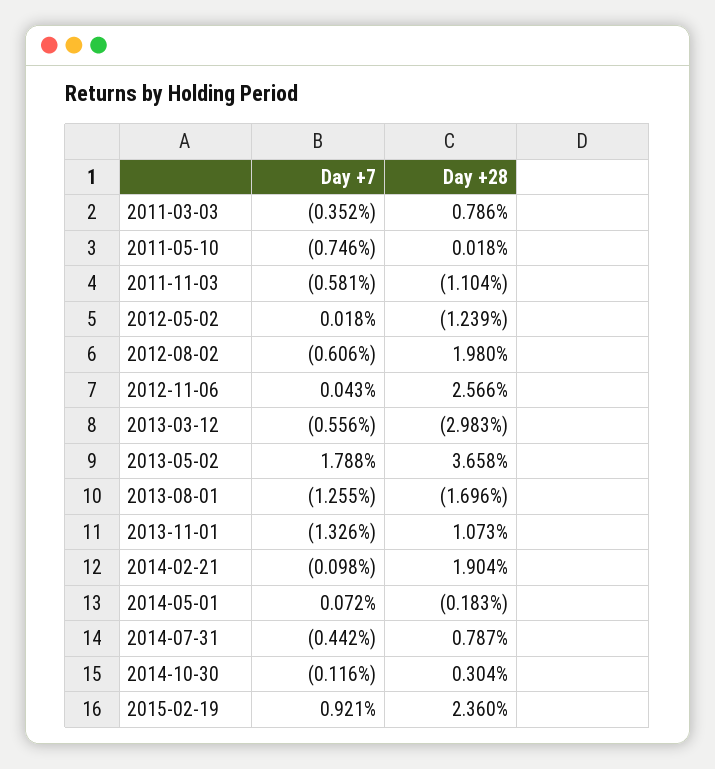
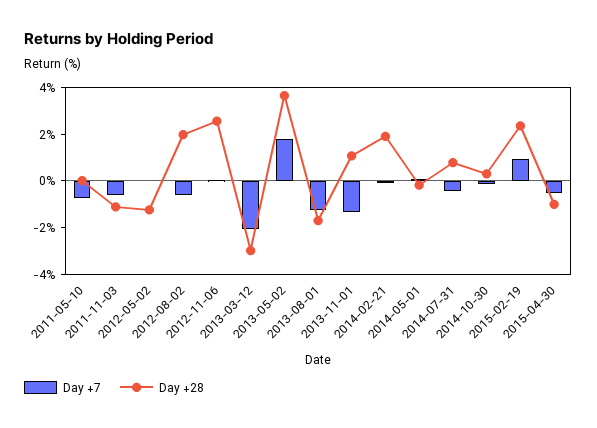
Day +7, 2011-03-03: -0.352 -> none
Day +28, 2011-03-03: 0.786 -> none
Day +7, 2013-03-12: -0.556 -> -2
Day +7, 2015-04-30: none -> -0.5
Day +28, 2015-04-30: none -> -1

